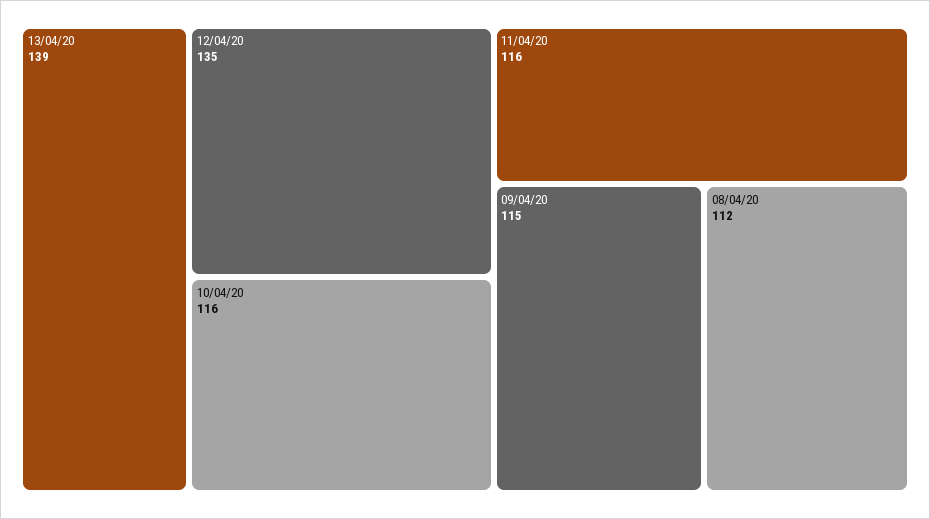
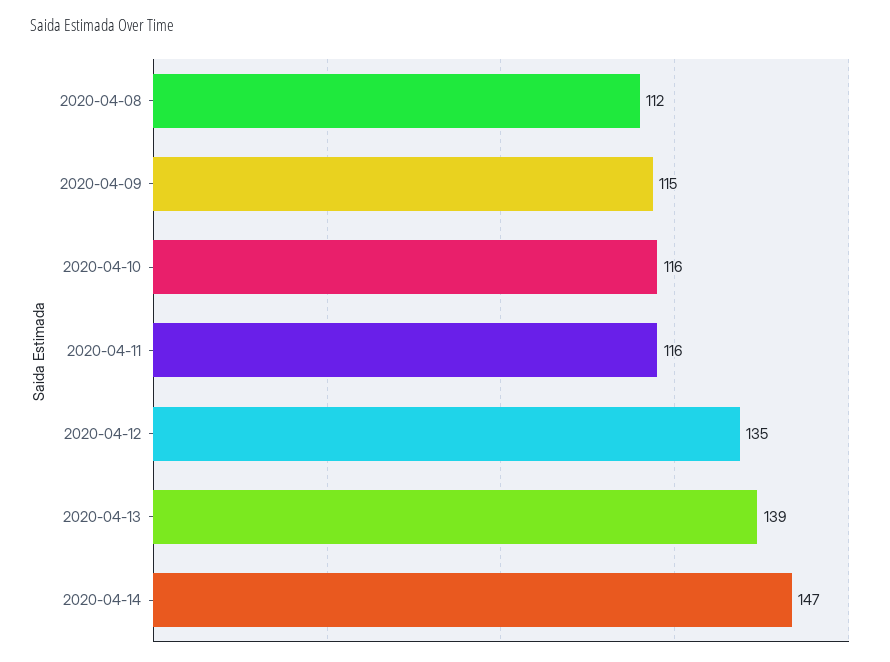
2020-04-14: none -> 147

